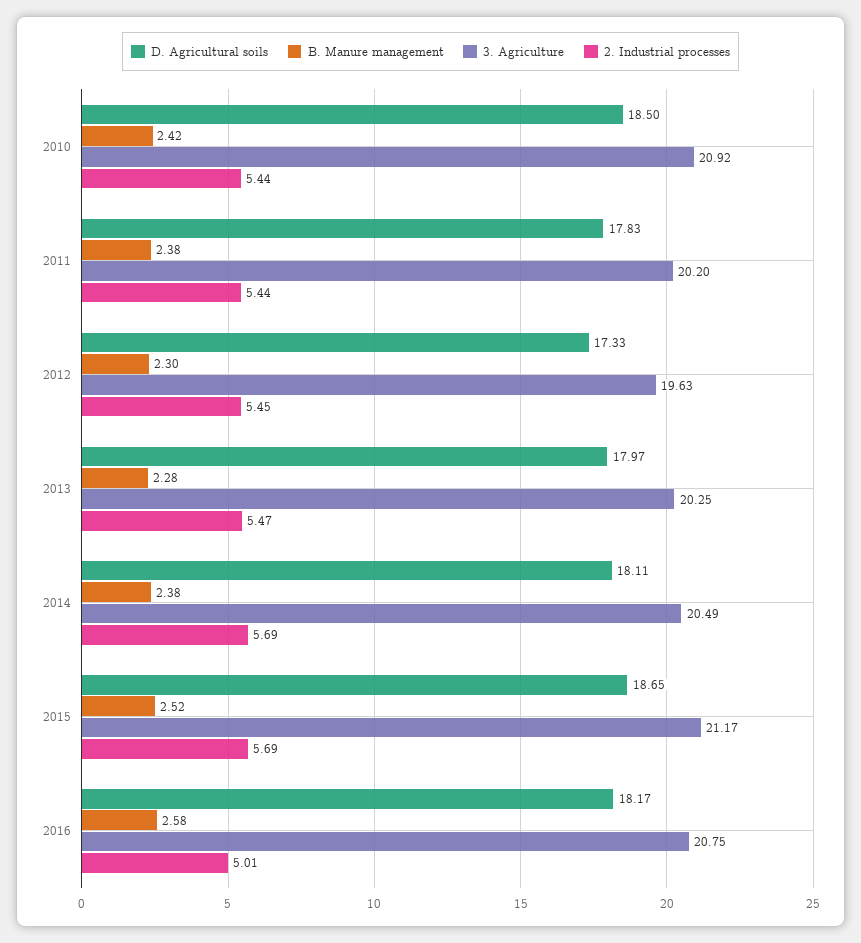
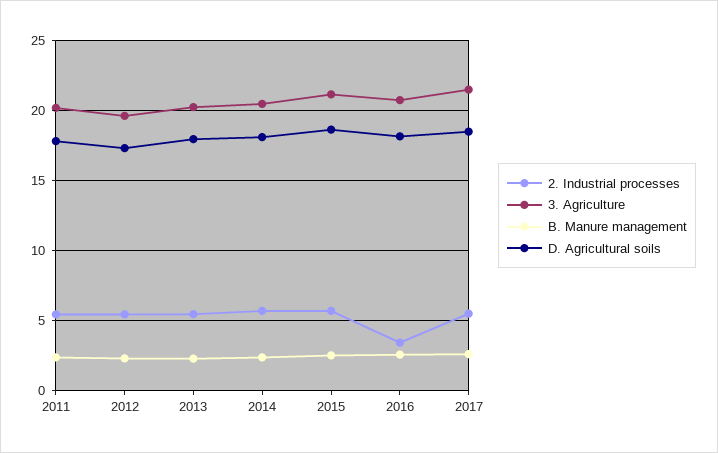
D. Agricultural soils, 2010: 18.5 -> none
B. Manure management, 2010: 2.42 -> none
3. Agriculture, 2010: 20.92 -> none
2. Industrial processes, 2010: 5.44 -> none
2. Industrial processes, 2016: 5.01 -> 3.5
2. Industrial processes, 2017: none -> 5.5
3. Agriculture, 2017: none -> 21.5
B. Manure management, 2017: none -> 2.5
D. Agricultural soils, 2017: none -> 18.5

